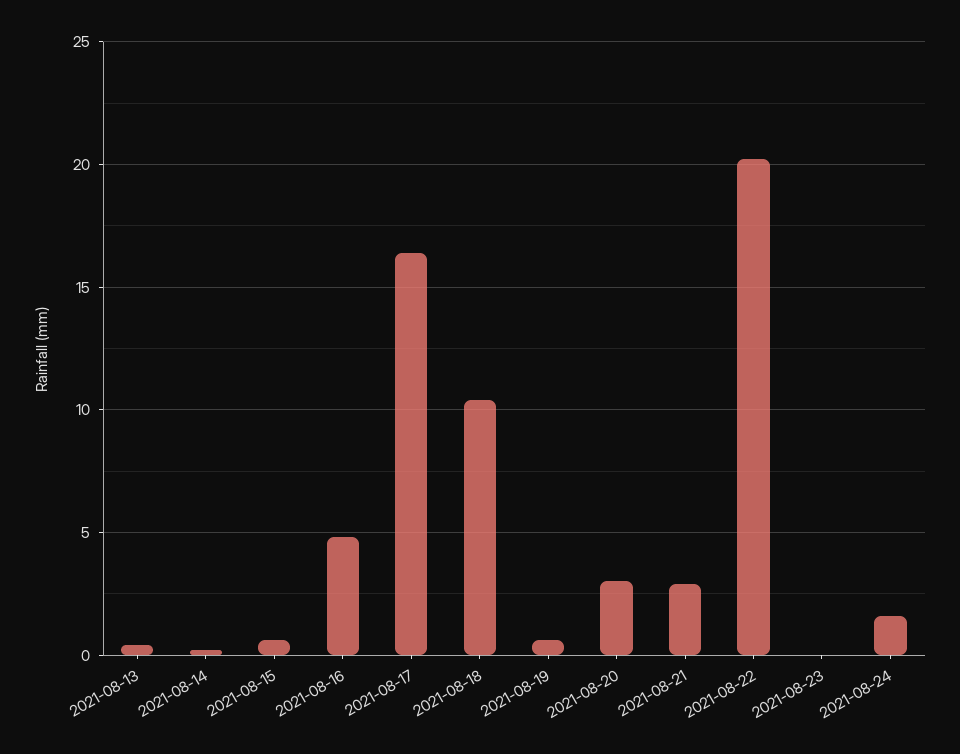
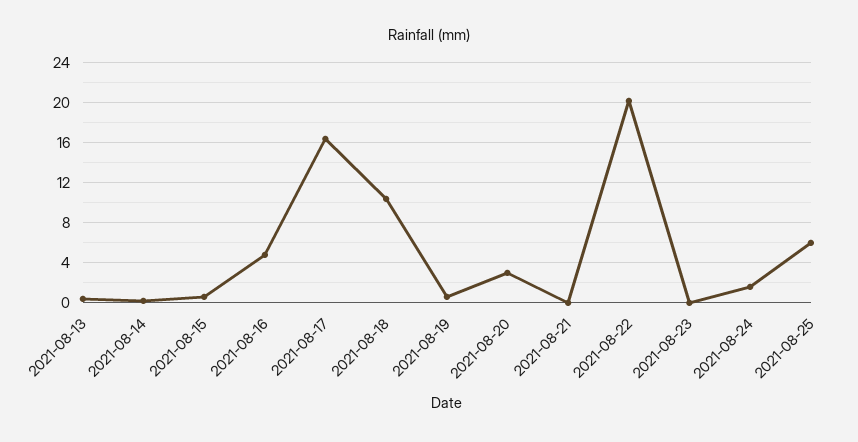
2021-08-21: 3 -> 0
2021-08-25: none -> 6

